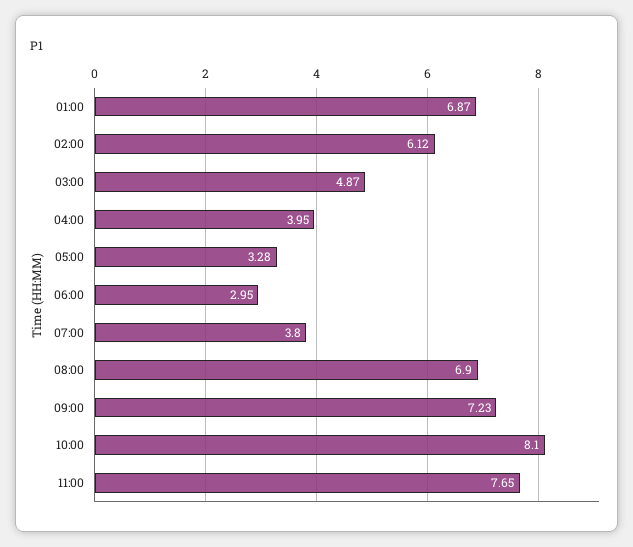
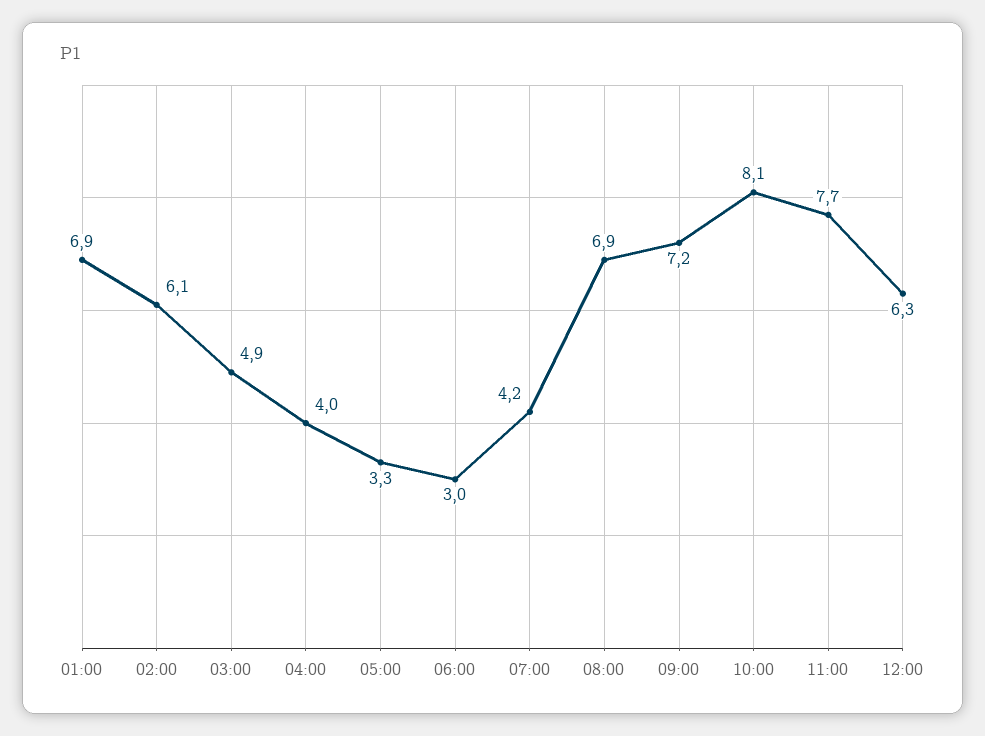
07:00: 3.8 -> 4.2
12:00: none -> 6.3

